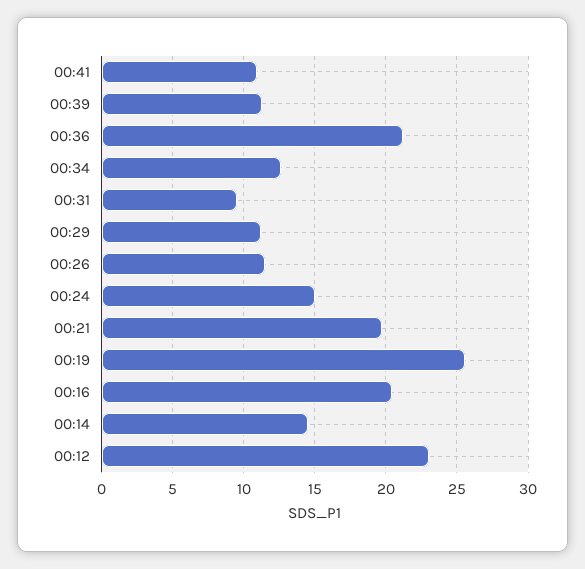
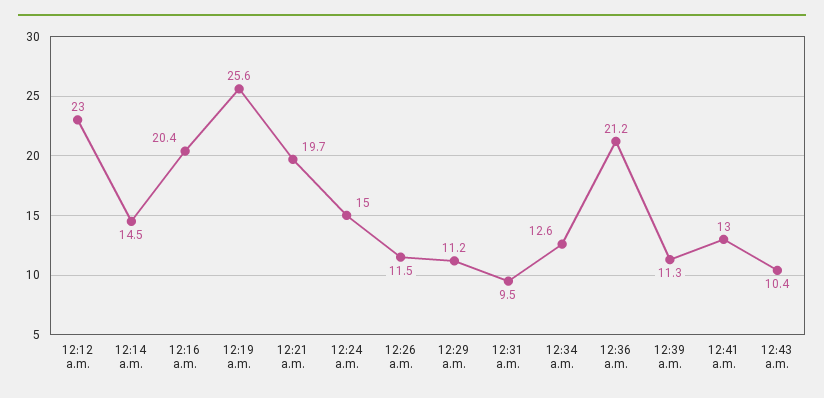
00:41: 11 -> 13
12:43 a.m.: none -> 10.4

